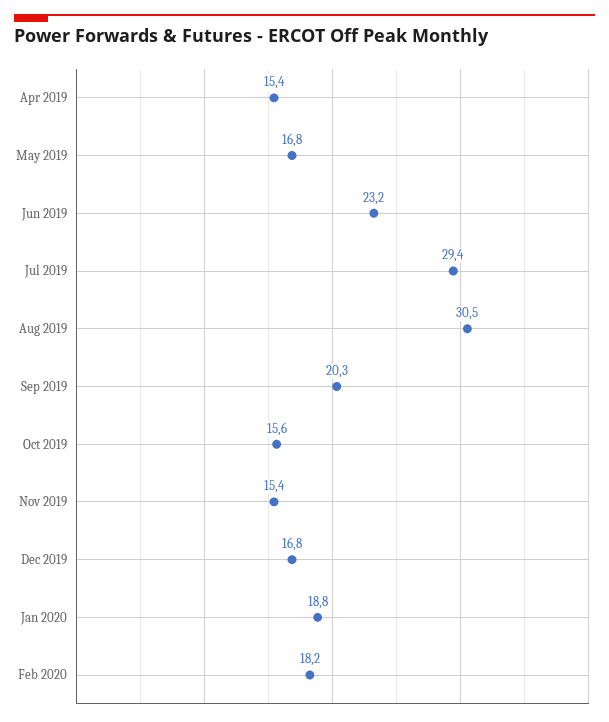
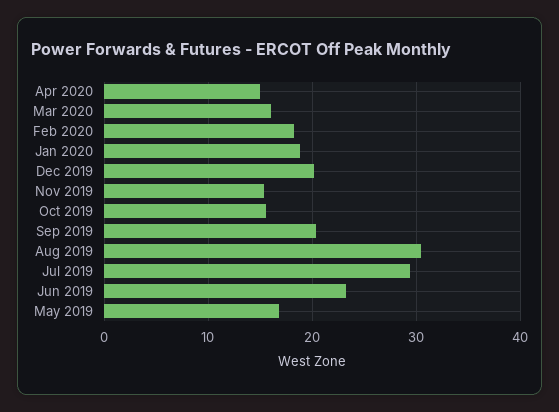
Apr 2019: 15.4 -> none
Dec 2019: 16.8 -> 20
Apr 2020: none -> 15
Mar 2020: none -> 16

